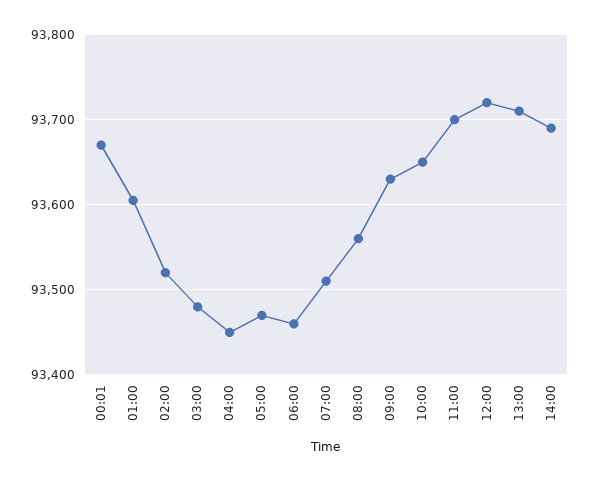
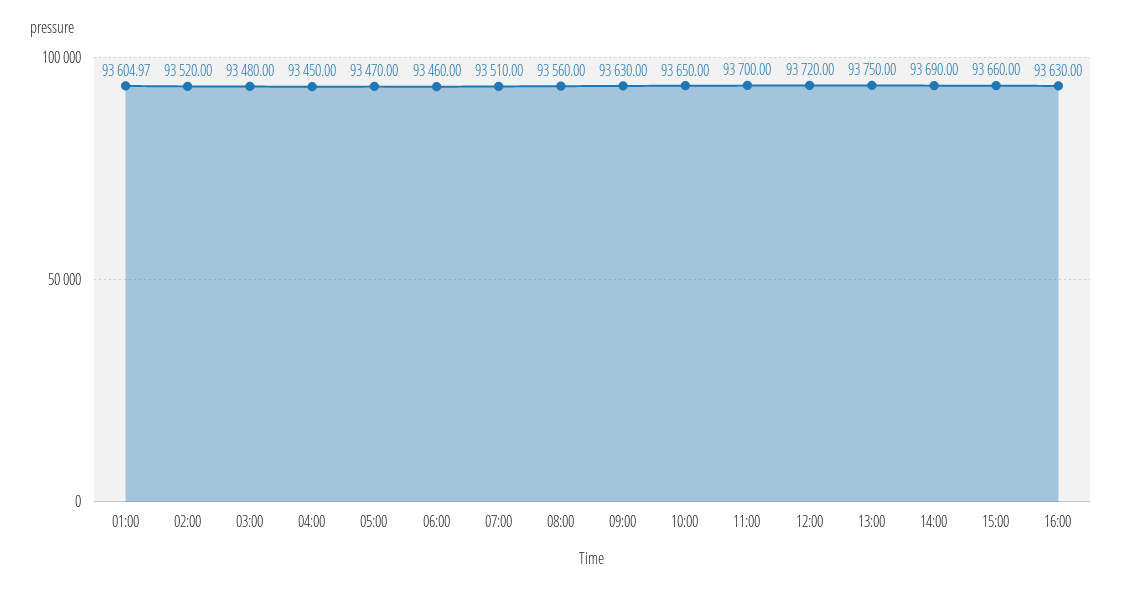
00:01: 93670 -> none
13:00: 93710 -> 93750
15:00: none -> 93660
16:00: none -> 93630

